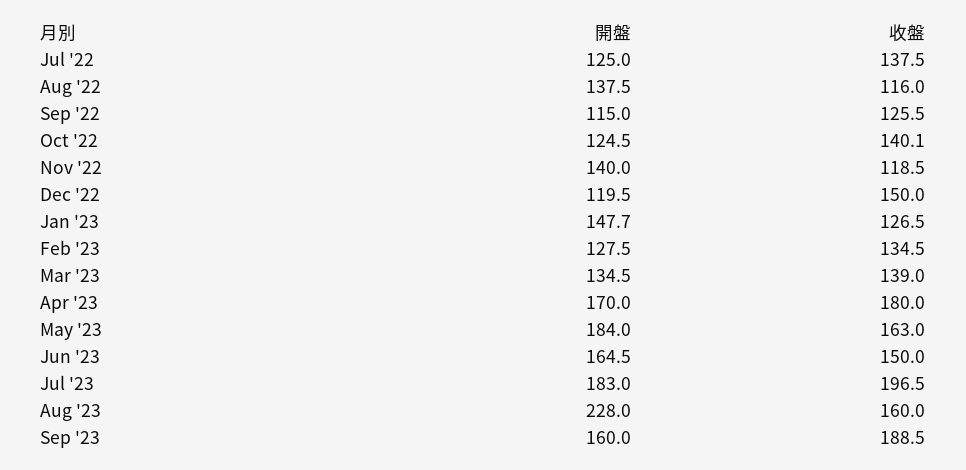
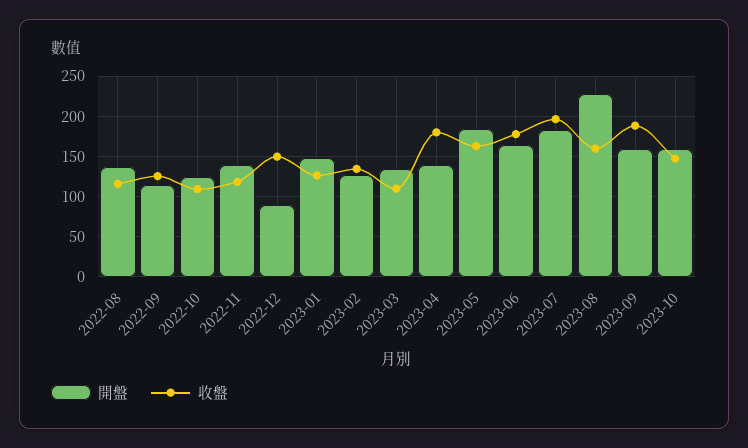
開盤, Jul '22: 125 -> none
收盤, Jul '22: 137.5 -> none
收盤, Oct '22: 140.1 -> 110
開盤, Dec '22: 119.5 -> 90
收盤, Mar '23: 139 -> 110
開盤, Apr '23: 170 -> 140
收盤, Jun '23: 150 -> 180
開盤, 2023-10: none -> 160
收盤, 2023-10: none -> 150

